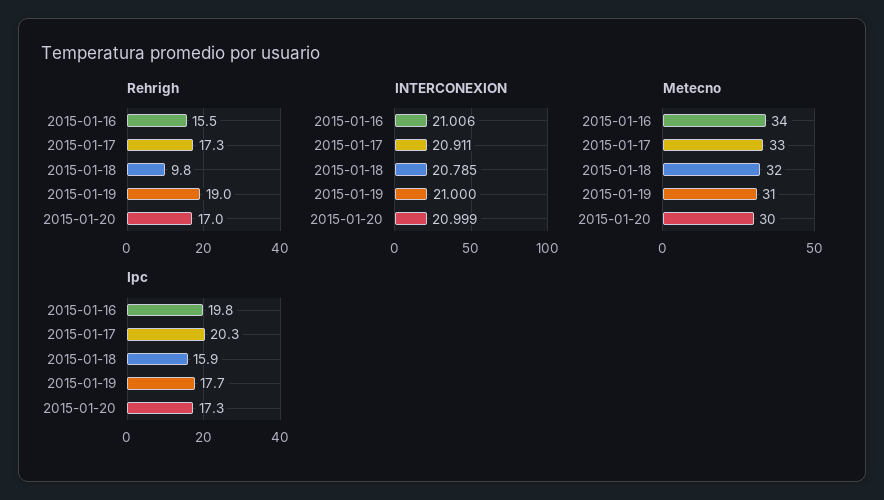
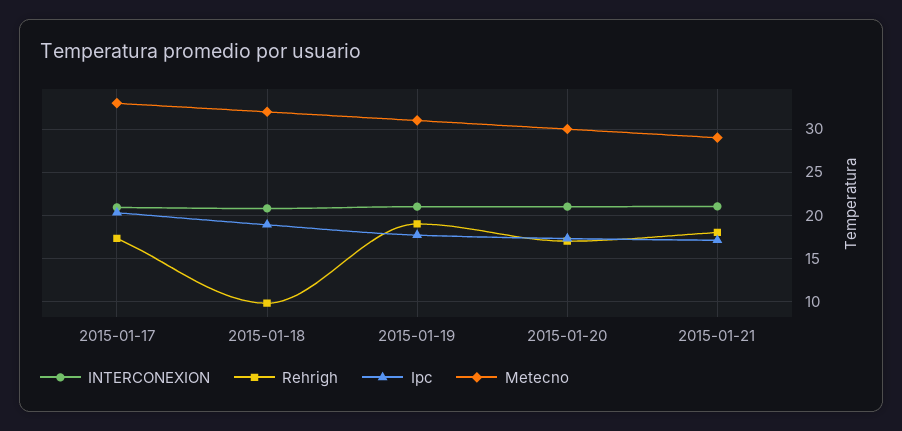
Rehrigh, 2015-01-16: 15.5 -> none
INTERCONEXION, 2015-01-16: 21.006 -> none
Metecno, 2015-01-16: 34 -> none
Ipc, 2015-01-16: 19.8 -> none
Ipc, 2015-01-18: 15.9 -> 19
INTERCONEXION, 2015-01-21: none -> 21
Rehrigh, 2015-01-21: none -> 18
Ipc, 2015-01-21: none -> 17
Metecno, 2015-01-21: none -> 29

